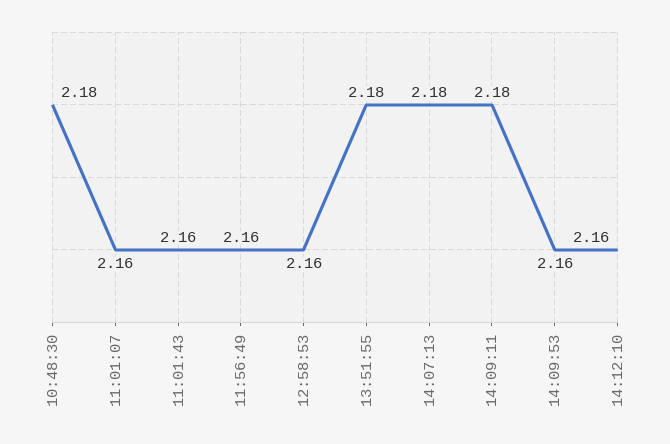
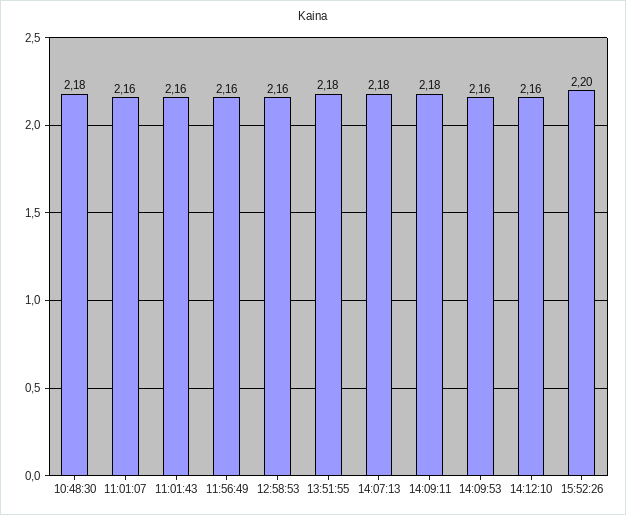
15:52:26: none -> 2.2

